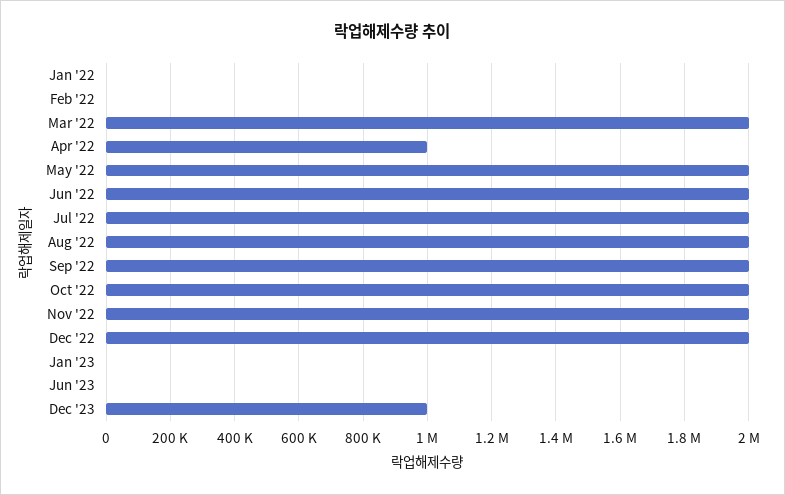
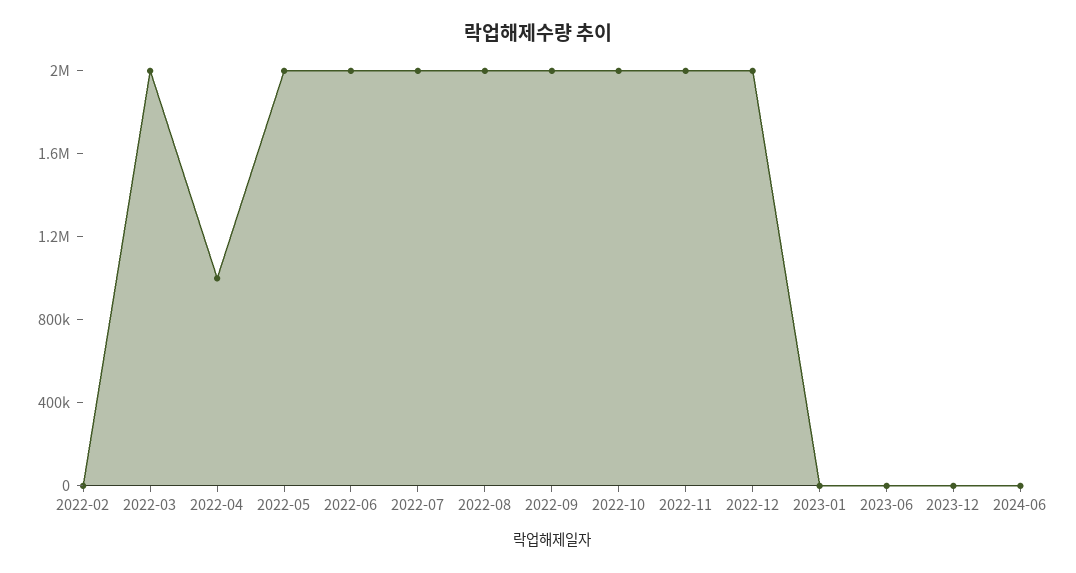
Jan '22: 0 -> none
Dec '23: 1000000 -> 0
2024-06: none -> 0

